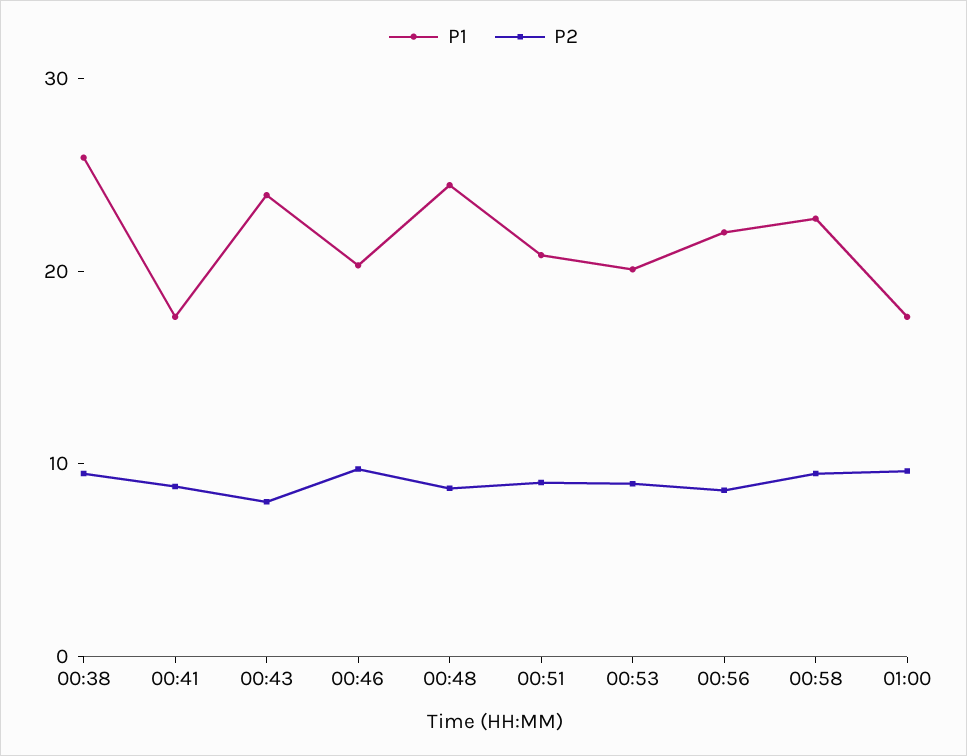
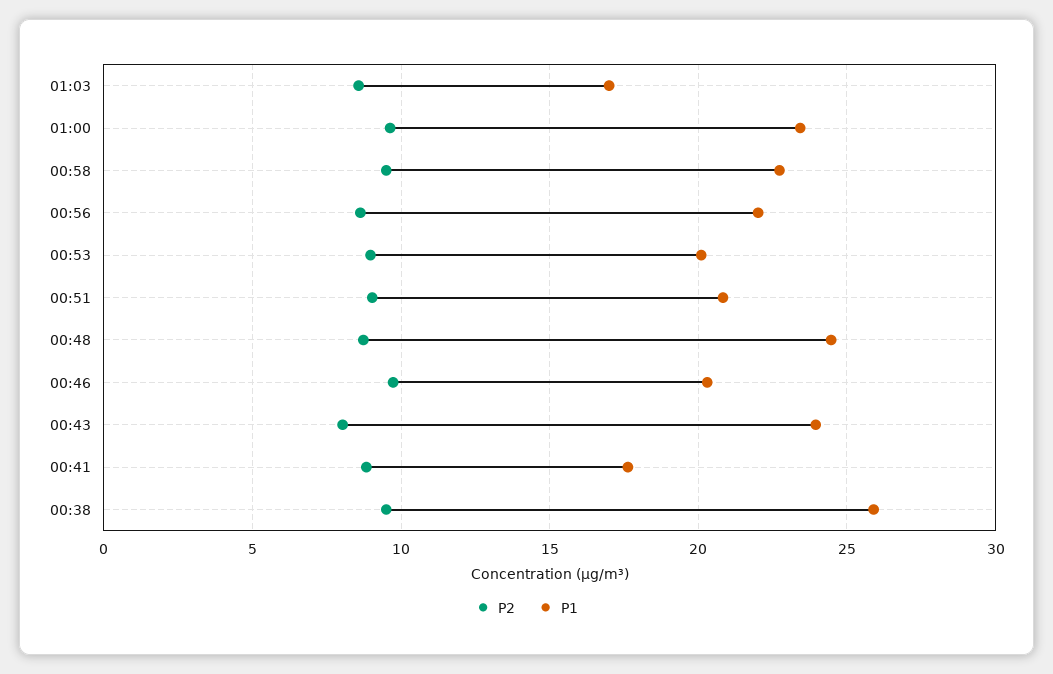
P1, 01:00: 18 -> 23.5
P2, 01:03: none -> 8.5
P1, 01:03: none -> 17

